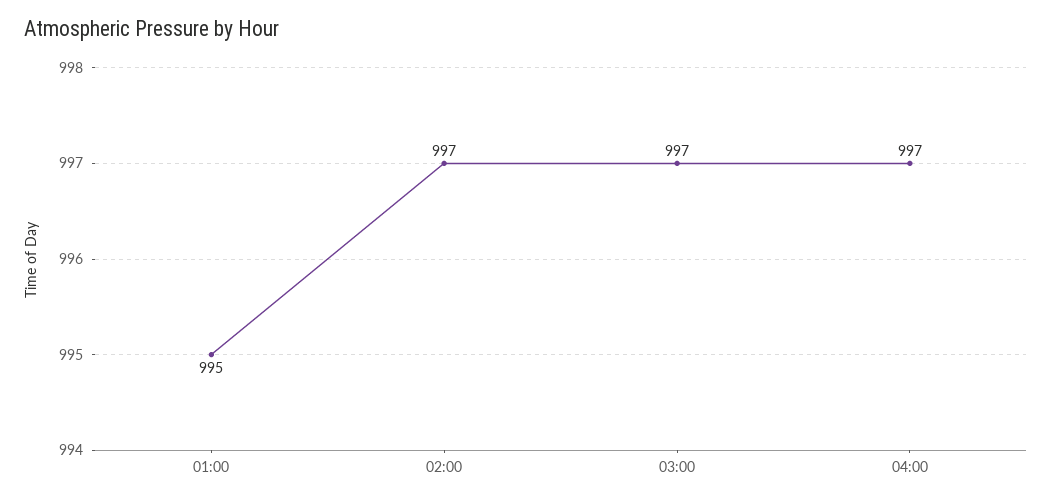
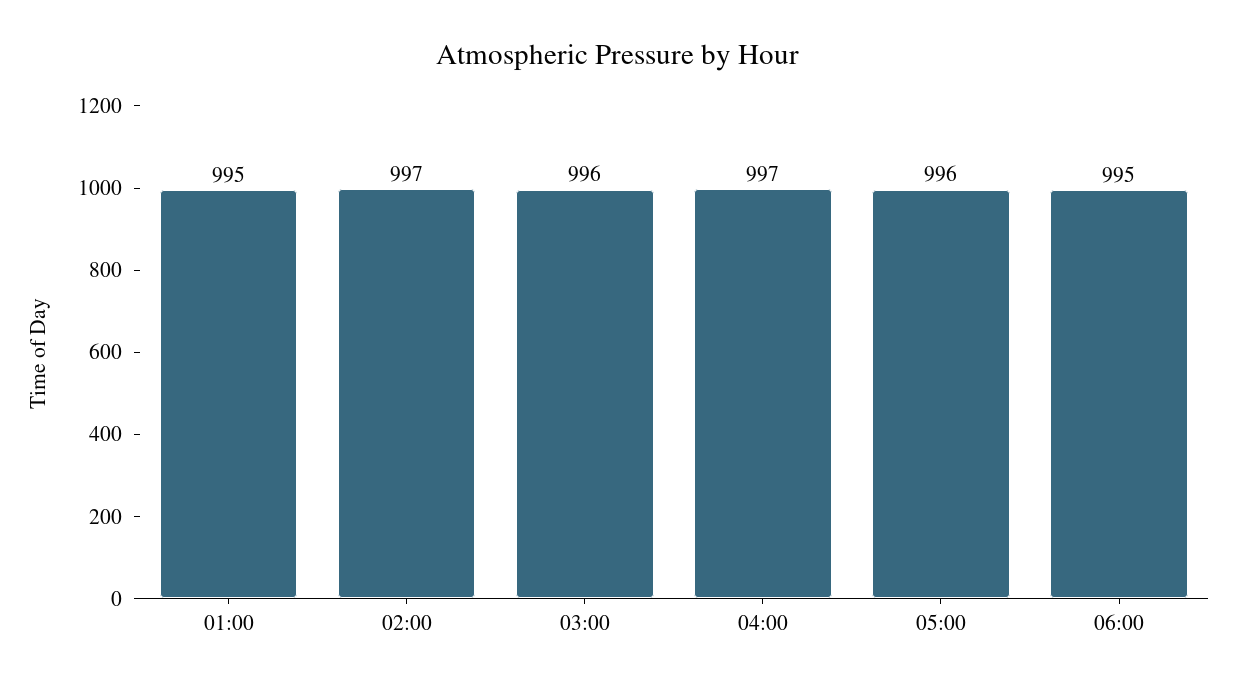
03:00: 997 -> 996
05:00: none -> 996
06:00: none -> 995

